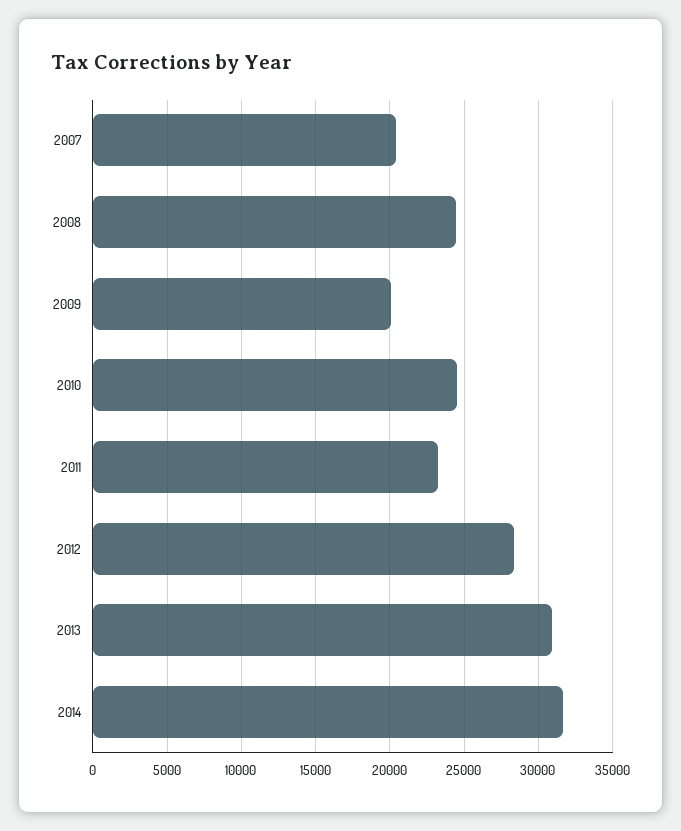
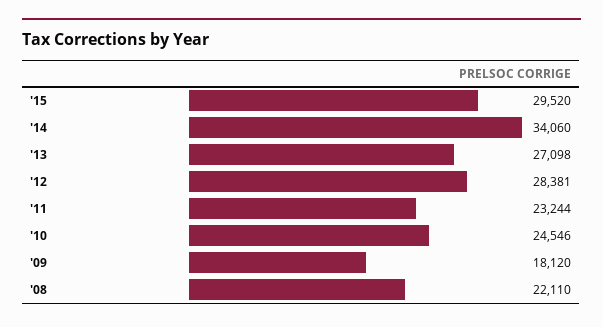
2007: 20500 -> none
2008: 24500 -> 22110
2009: 20000 -> 18120
2013: 31000 -> 27098
2014: 31500 -> 34060
'15: none -> 29520

